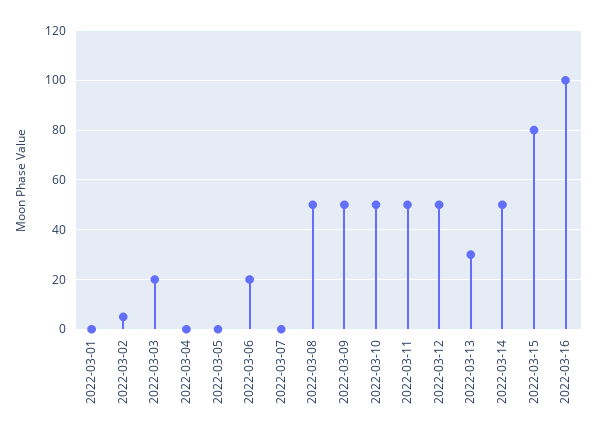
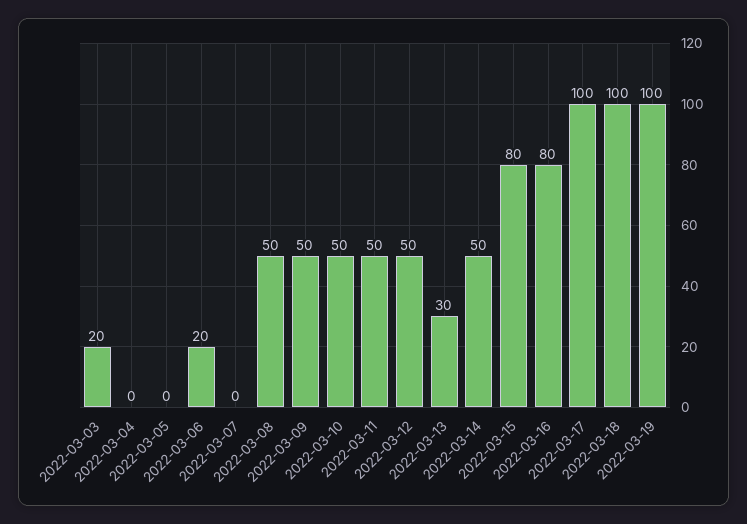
2022-03-01: 0 -> none
2022-03-02: 5 -> none
2022-03-16: 100 -> 80
2022-03-17: none -> 100
2022-03-18: none -> 100
2022-03-19: none -> 100

